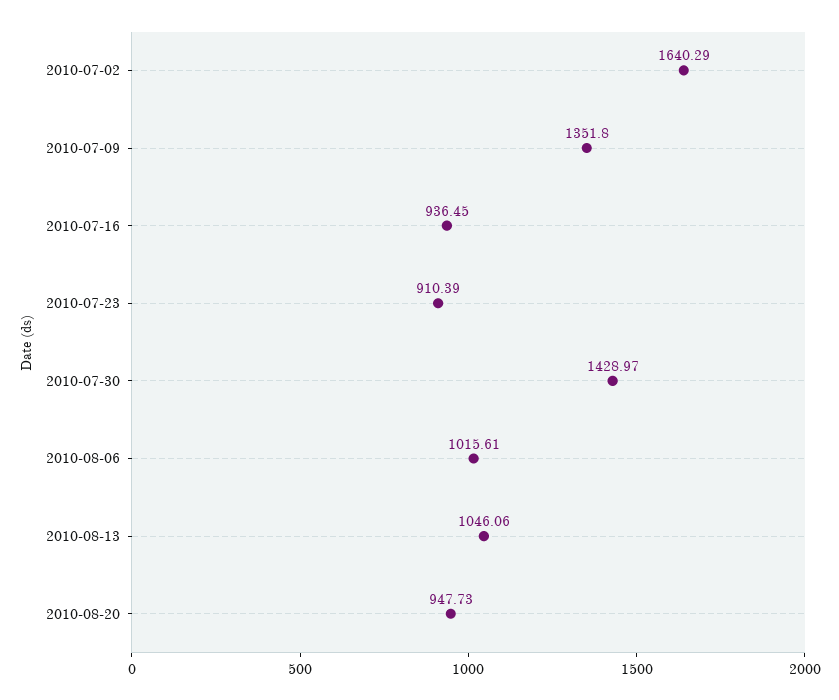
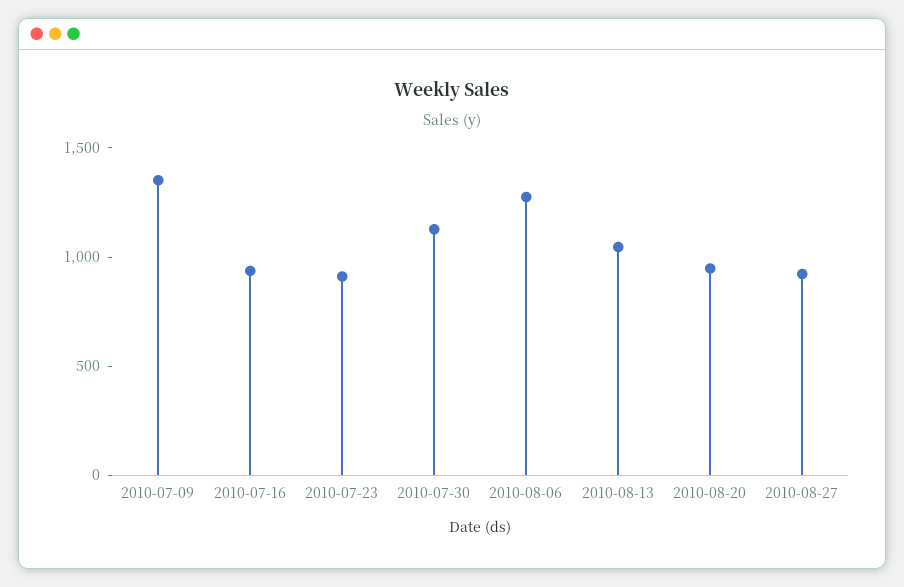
2010-07-02: 1640.29 -> none
2010-07-30: 1428.97 -> 1100
2010-08-06: 1015.61 -> 1300
2010-08-27: none -> 900

